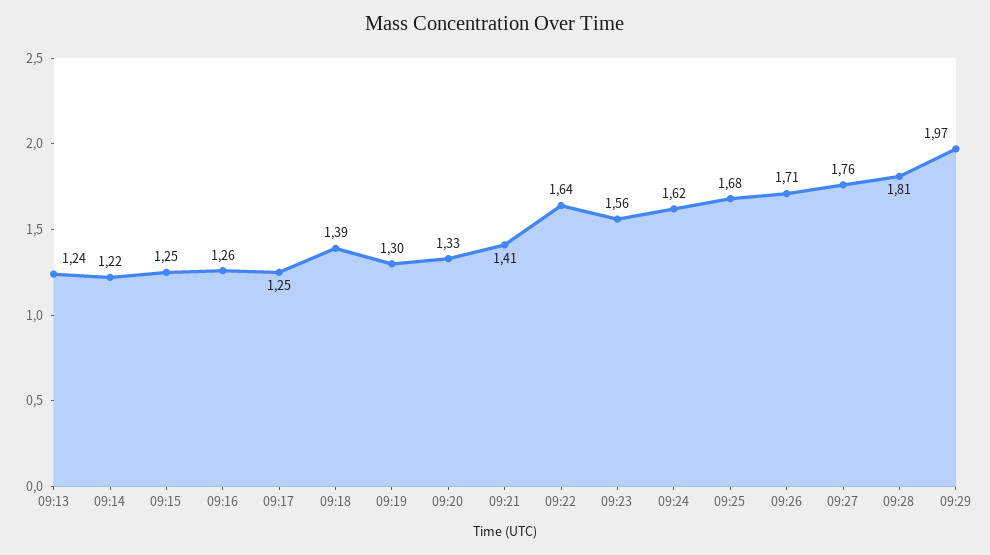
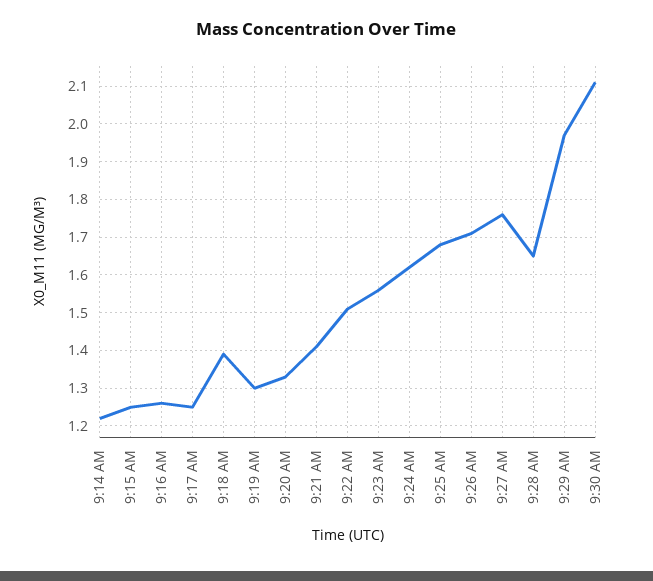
09:13: 1.24 -> none
09:22: 1.64 -> 1.5
09:28: 1.81 -> 1.65
9:30 AM: none -> 2.1

